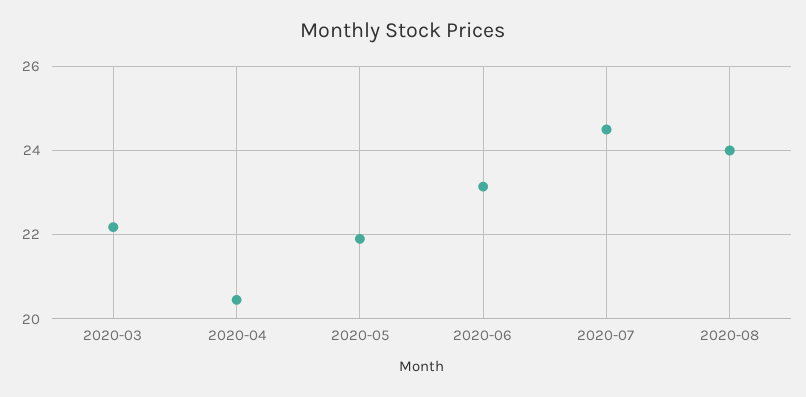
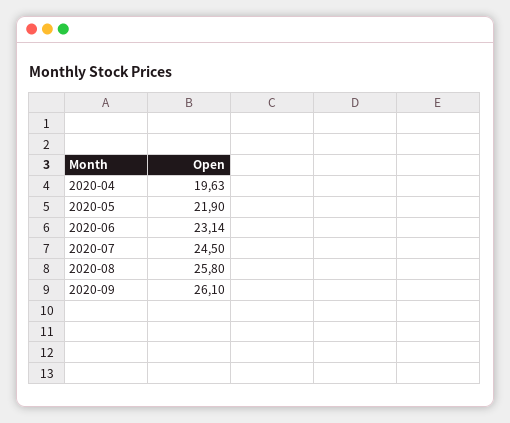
2020-03: 22.2 -> none
2020-04: 20.4 -> 19.63
2020-08: 24 -> 25.8
2020-09: none -> 26.1

